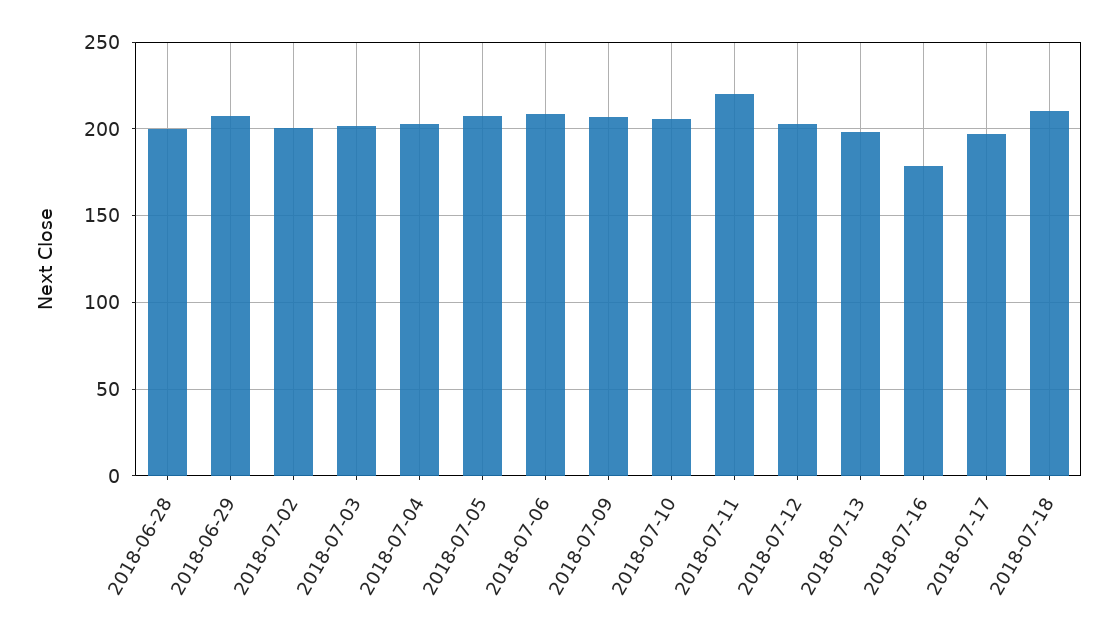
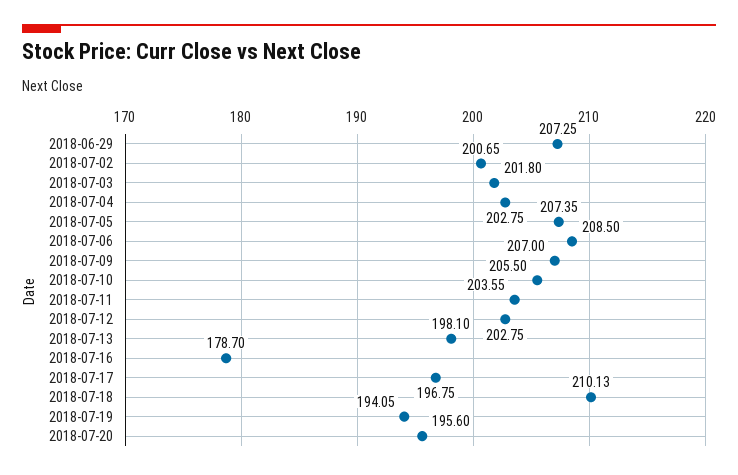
2018-06-28: 200 -> none
2018-07-11: 220 -> 203.55
2018-07-19: none -> 194.05
2018-07-20: none -> 195.6

